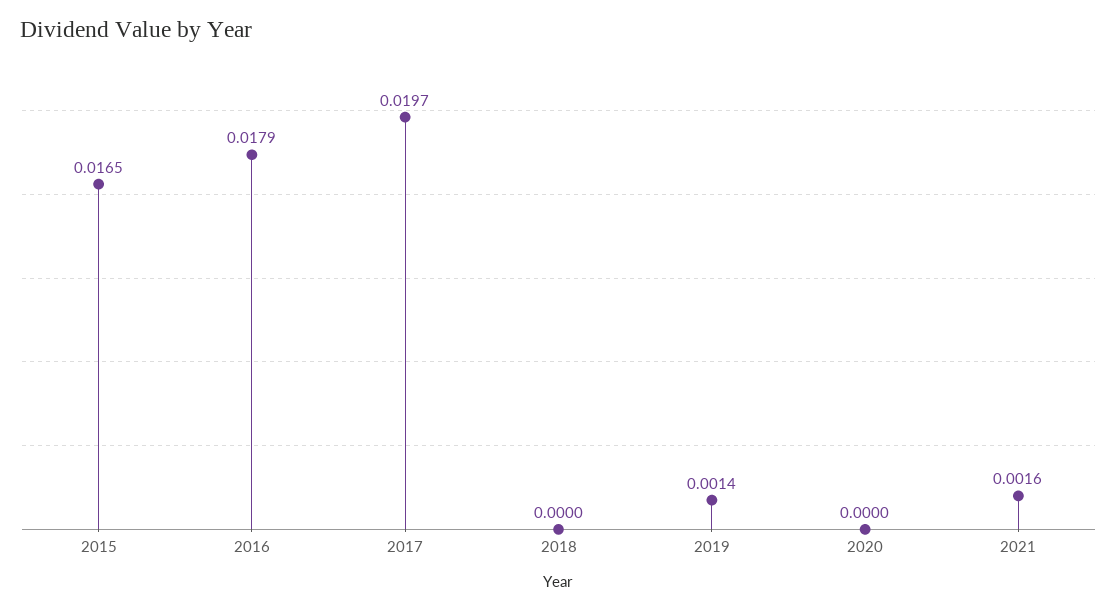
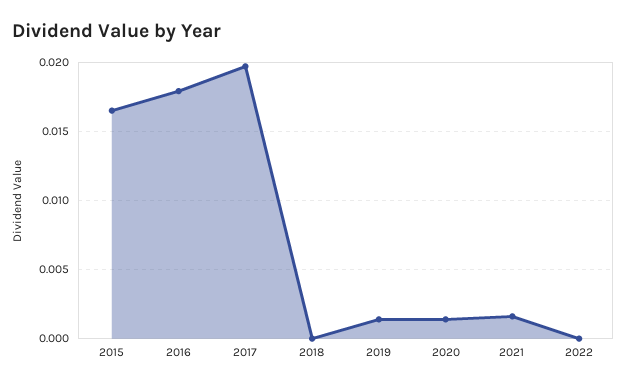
2020: 0 -> 0.0015
2022: none -> 0

